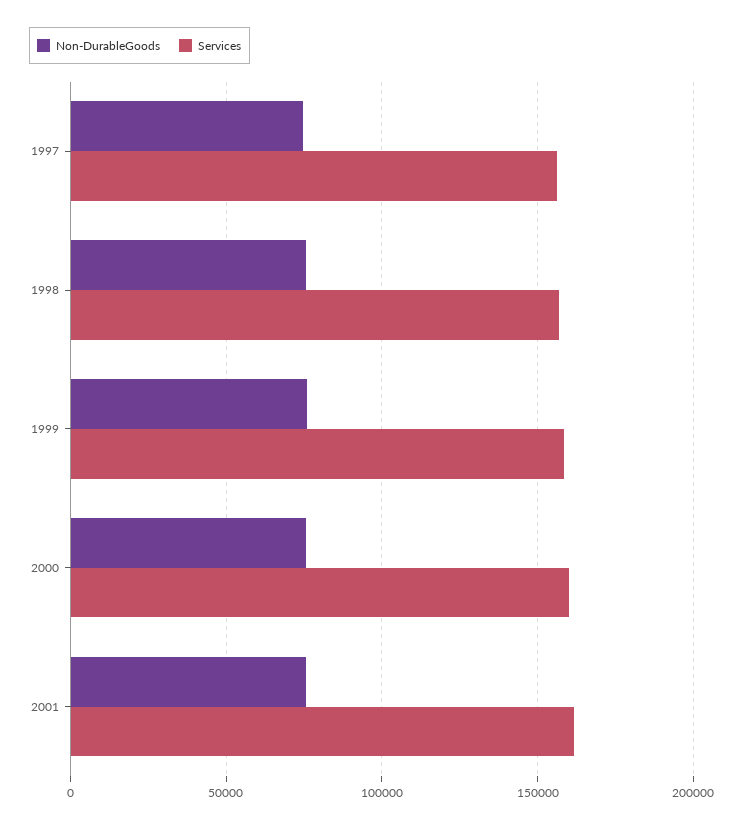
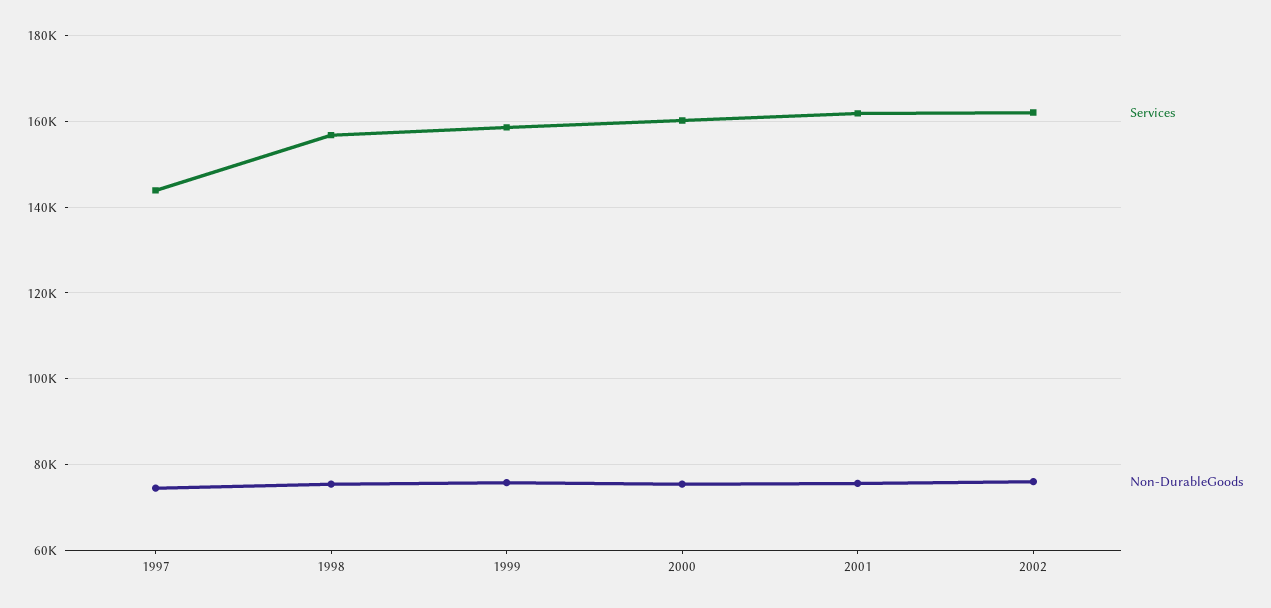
Services, 1997: 155000 -> 144000
Services, 2002: none -> 162000
Non-DurableGoods, 2002: none -> 76000

